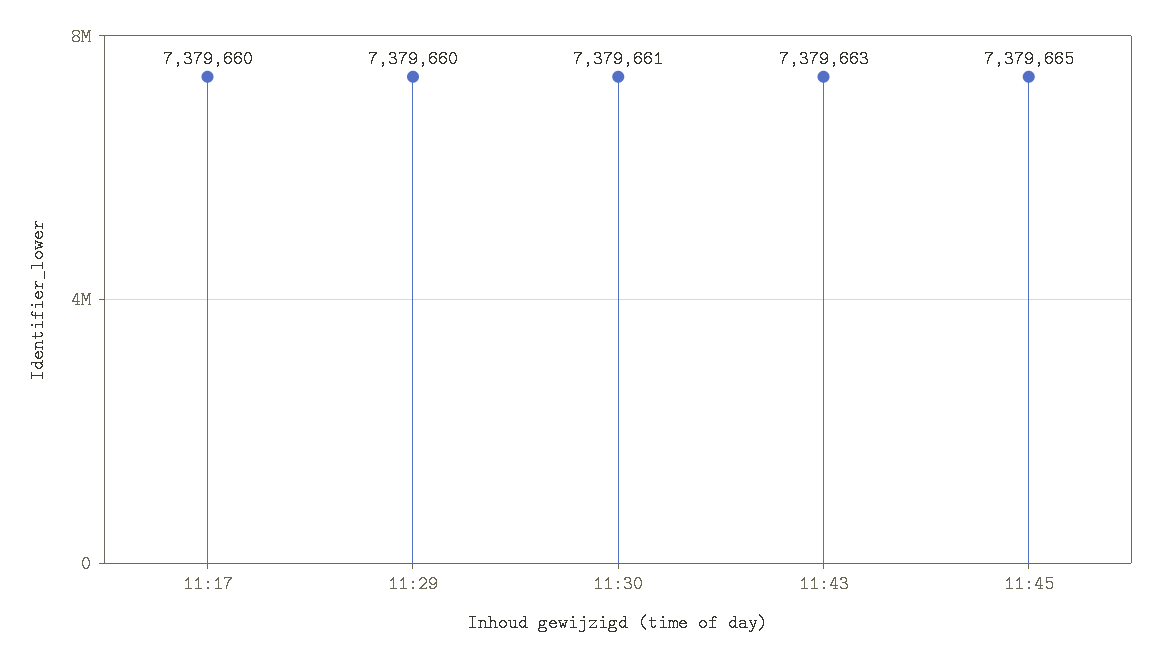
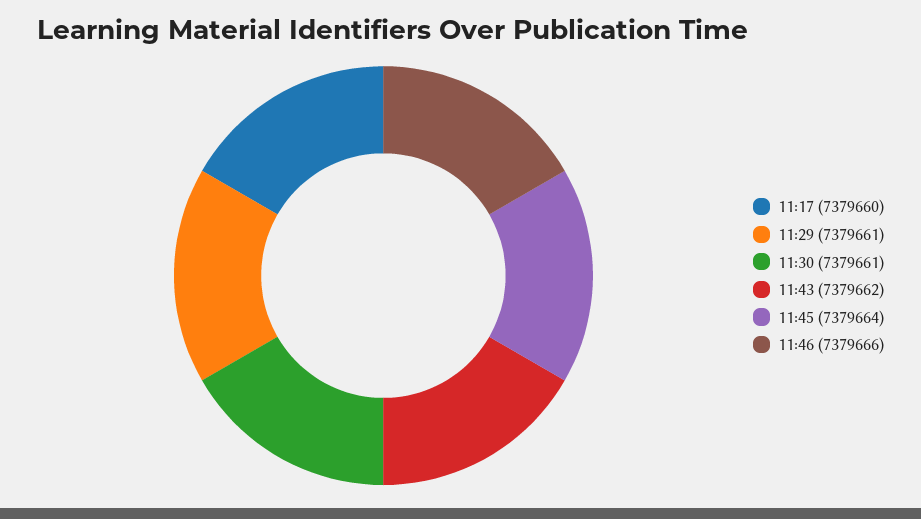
11:29: 7379660 -> 7379661
11:43: 7379663 -> 7379662
11:45: 7379665 -> 7379664
11:46: none -> 7379666

